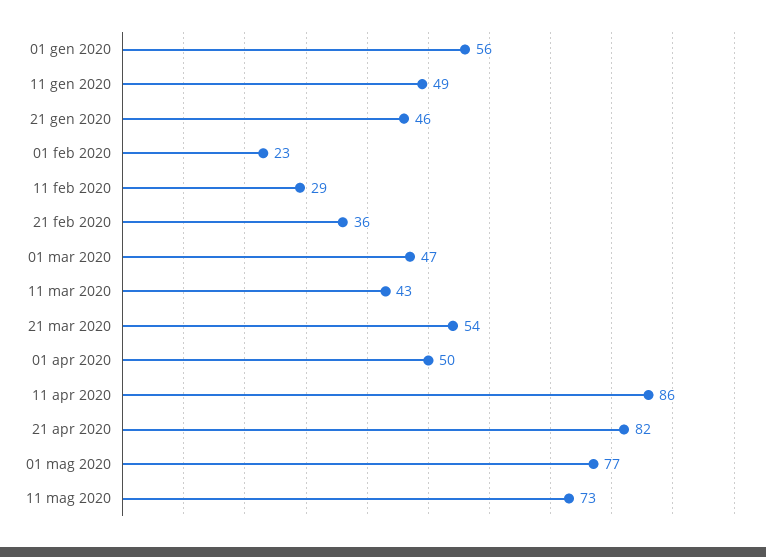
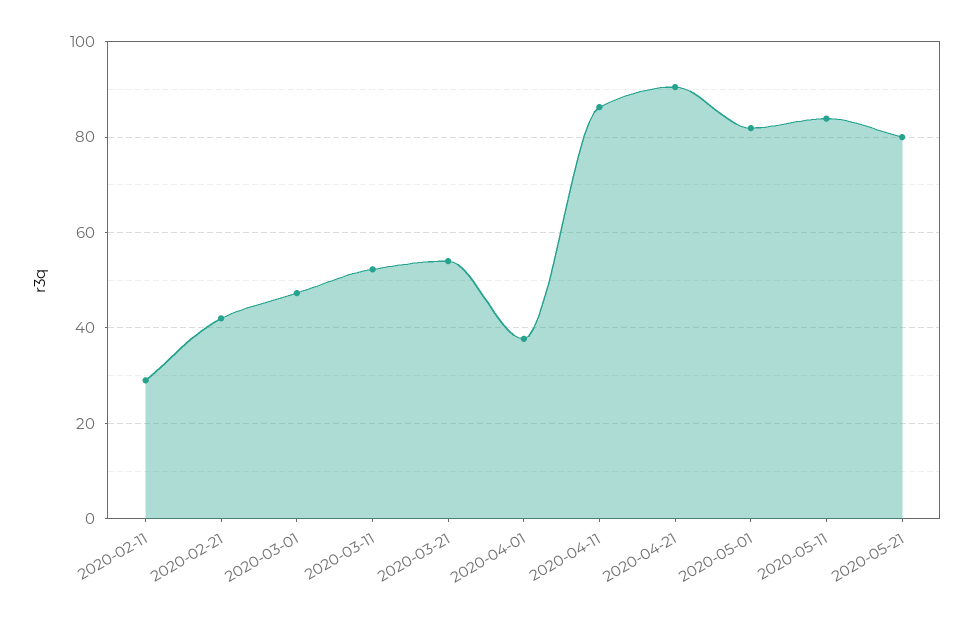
01 gen 2020: 56 -> none
11 gen 2020: 49 -> none
21 gen 2020: 46 -> none
01 feb 2020: 23 -> none
21 feb 2020: 36 -> 42
11 mar 2020: 43 -> 52
01 apr 2020: 50 -> 38
21 apr 2020: 82 -> 90
01 mag 2020: 77 -> 82
11 mag 2020: 73 -> 84
2020-05-21: none -> 80

